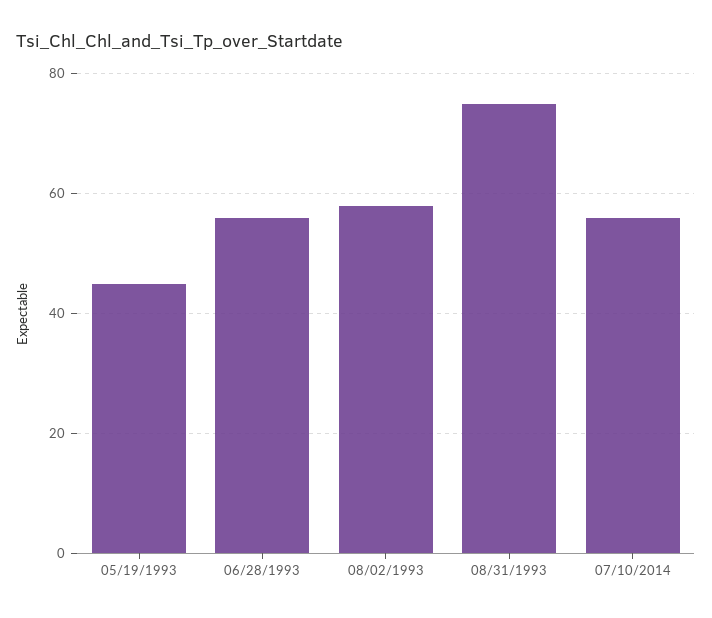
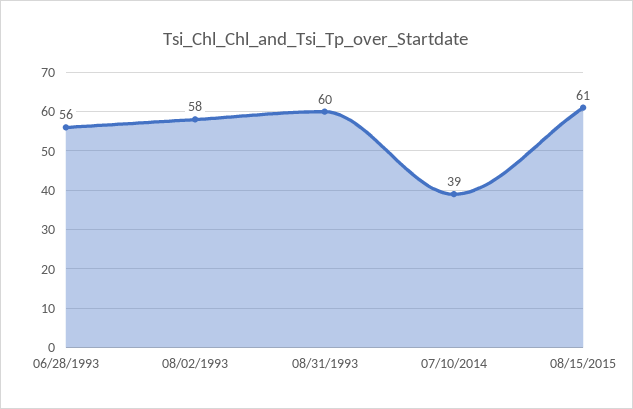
05/19/1993: 45 -> none
08/31/1993: 75 -> 60
07/10/2014: 55 -> 39
08/15/2015: none -> 61

